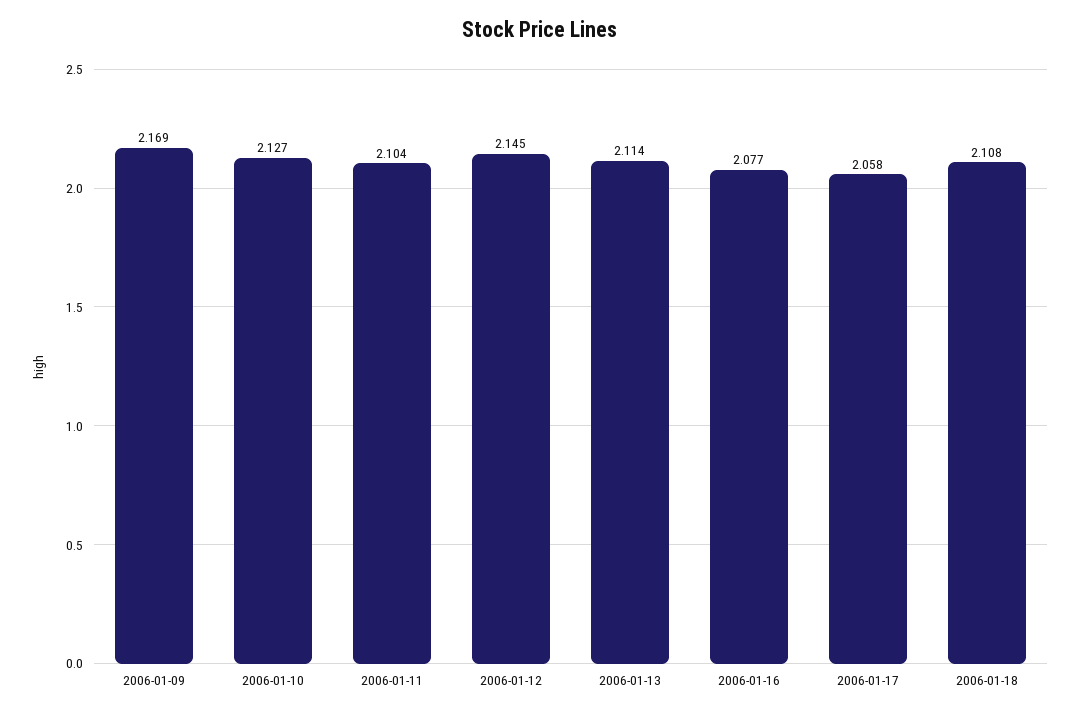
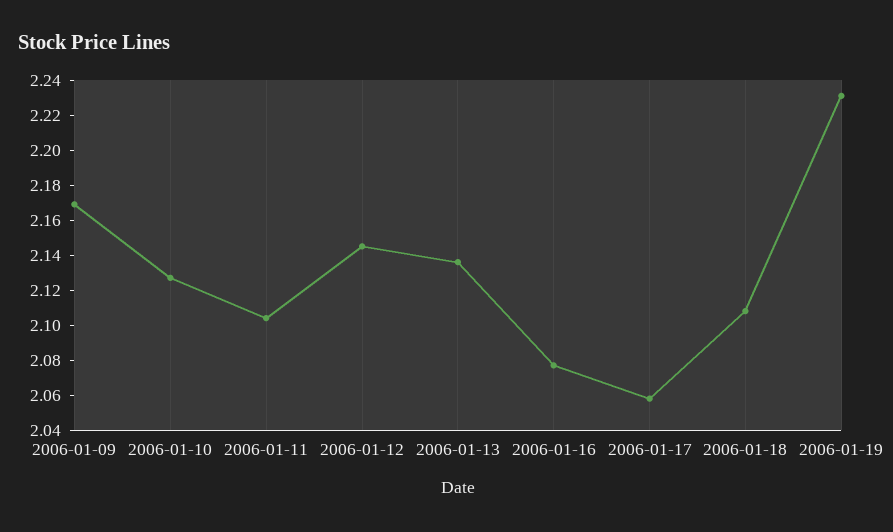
2006-01-13: 2.114 -> 2.135
2006-01-19: none -> 2.23

